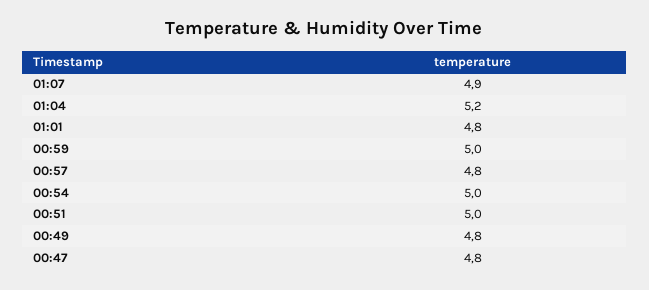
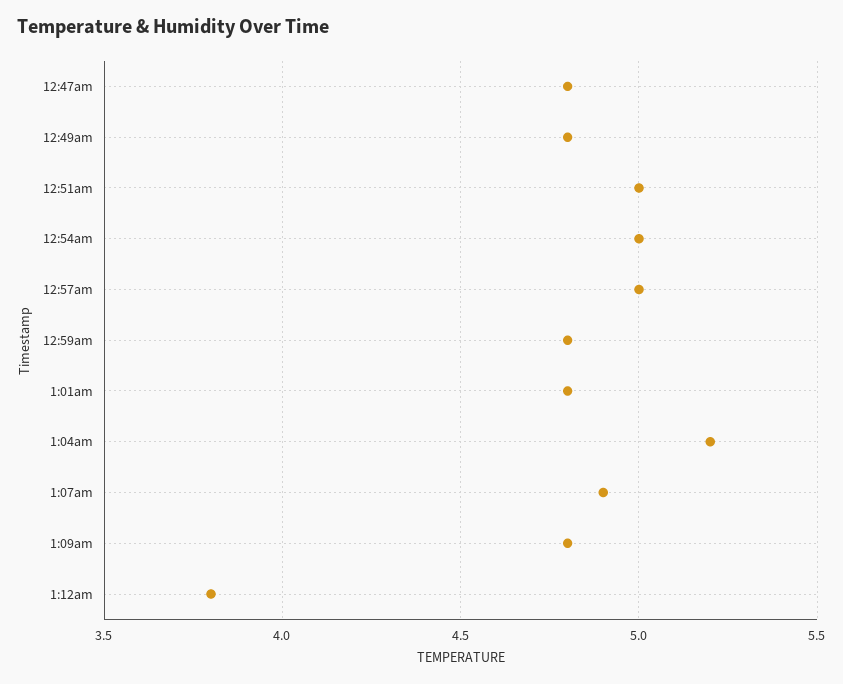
00:59: 5 -> 4.8
00:57: 4.8 -> 5
1:09am: none -> 4.8
1:12am: none -> 3.8

